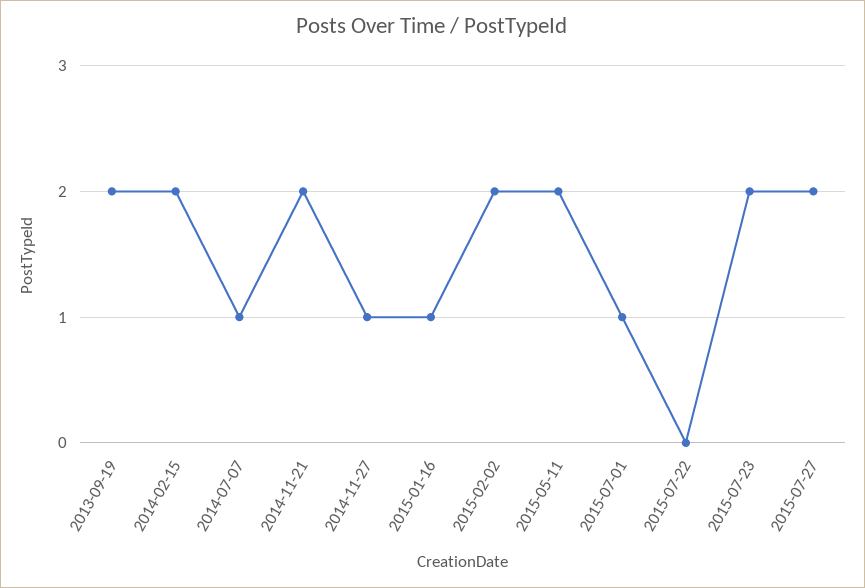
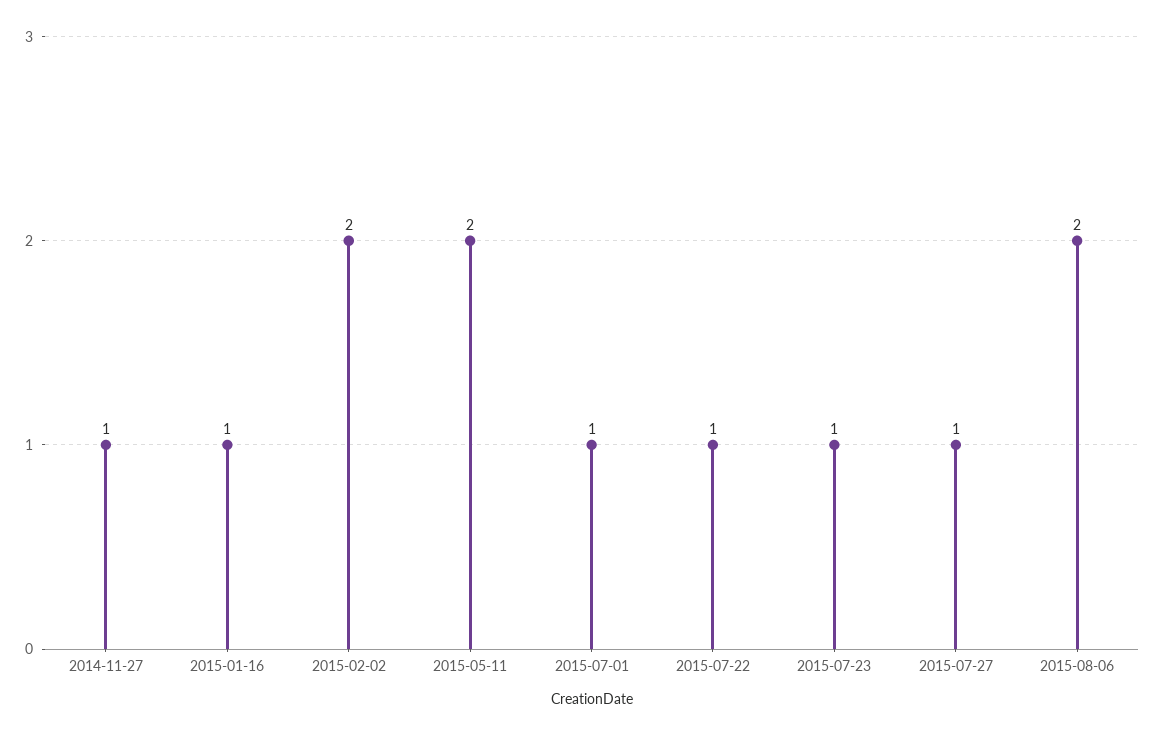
2013-09-19: 2 -> none
2014-02-15: 2 -> none
2014-07-07: 1 -> none
2014-11-21: 2 -> none
2015-07-22: 0 -> 1
2015-07-23: 2 -> 1
2015-07-27: 2 -> 1
2015-08-06: none -> 2

